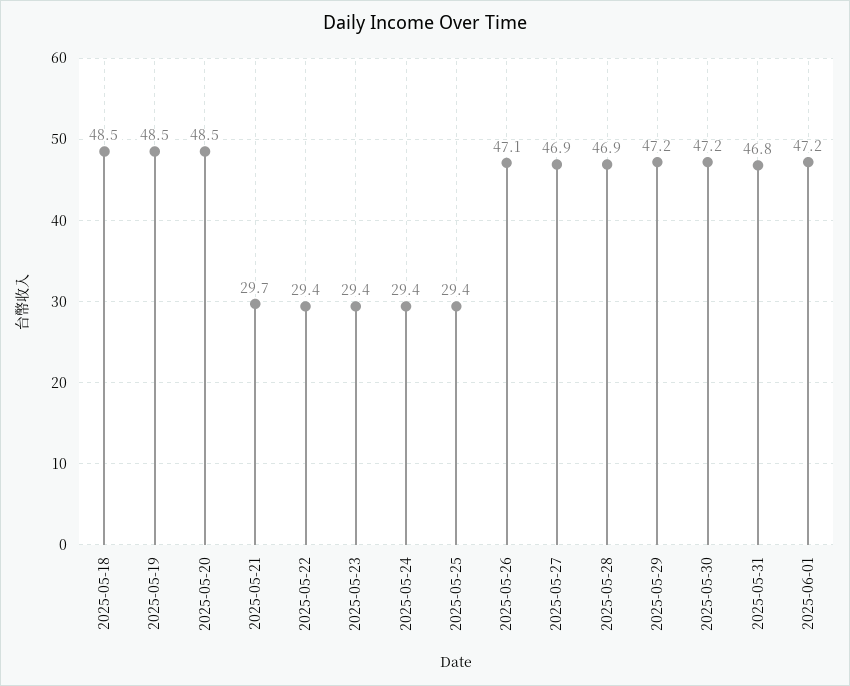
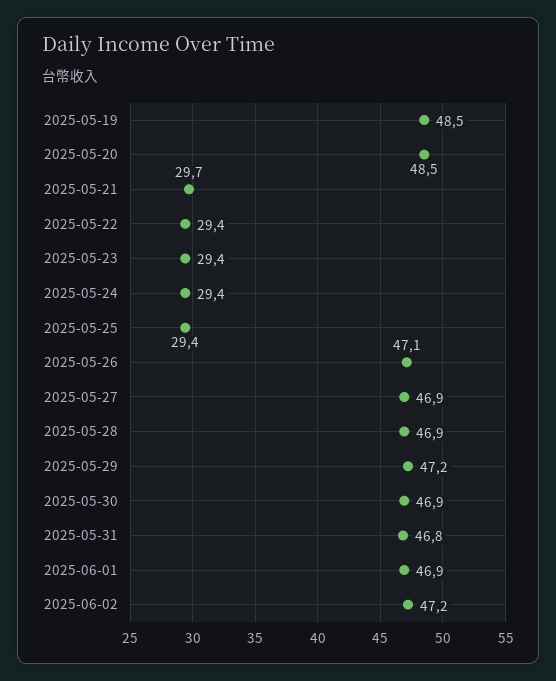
2025-05-18: 48.5 -> none
2025-05-30: 47.2 -> 46.9
2025-06-01: 47.2 -> 46.9
2025-06-02: none -> 47.2

